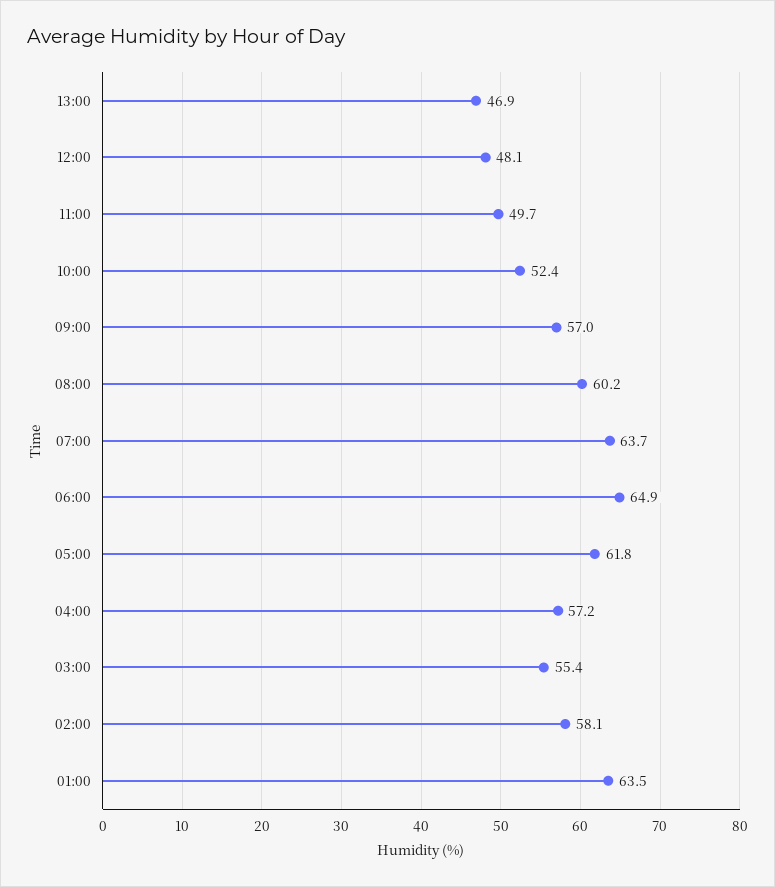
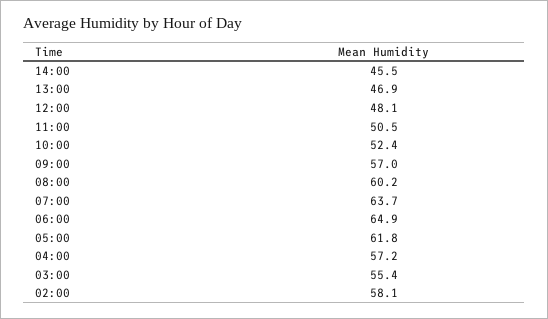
11:00: 49.7 -> 50.5
01:00: 63.5 -> none
14:00: none -> 45.5

